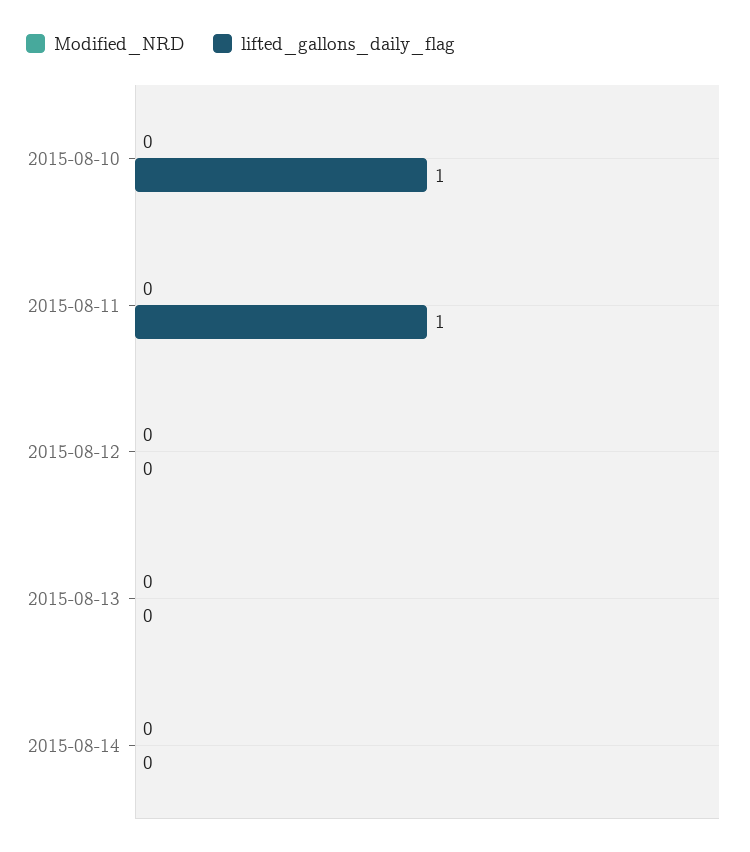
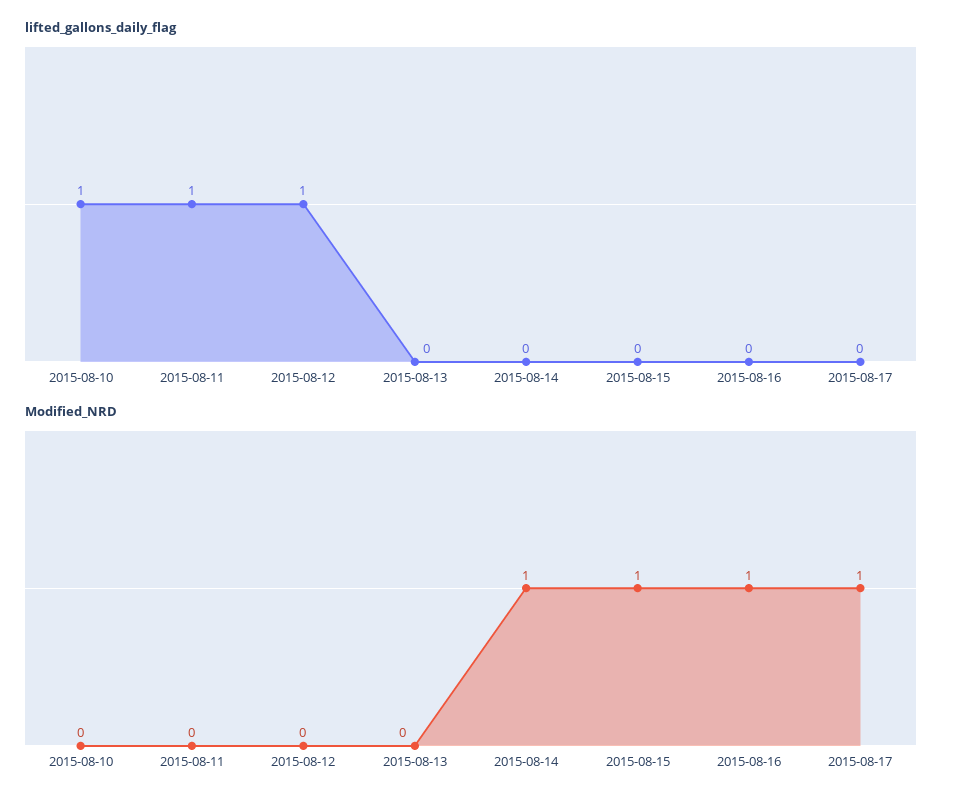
lifted_gallons_daily_flag, 2015-08-12: 0 -> 1
Modified_NRD, 2015-08-14: 0 -> 1
lifted_gallons_daily_flag, 2015-08-15: none -> 0
lifted_gallons_daily_flag, 2015-08-16: none -> 0
lifted_gallons_daily_flag, 2015-08-17: none -> 0
Modified_NRD, 2015-08-15: none -> 1
Modified_NRD, 2015-08-16: none -> 1
Modified_NRD, 2015-08-17: none -> 1

